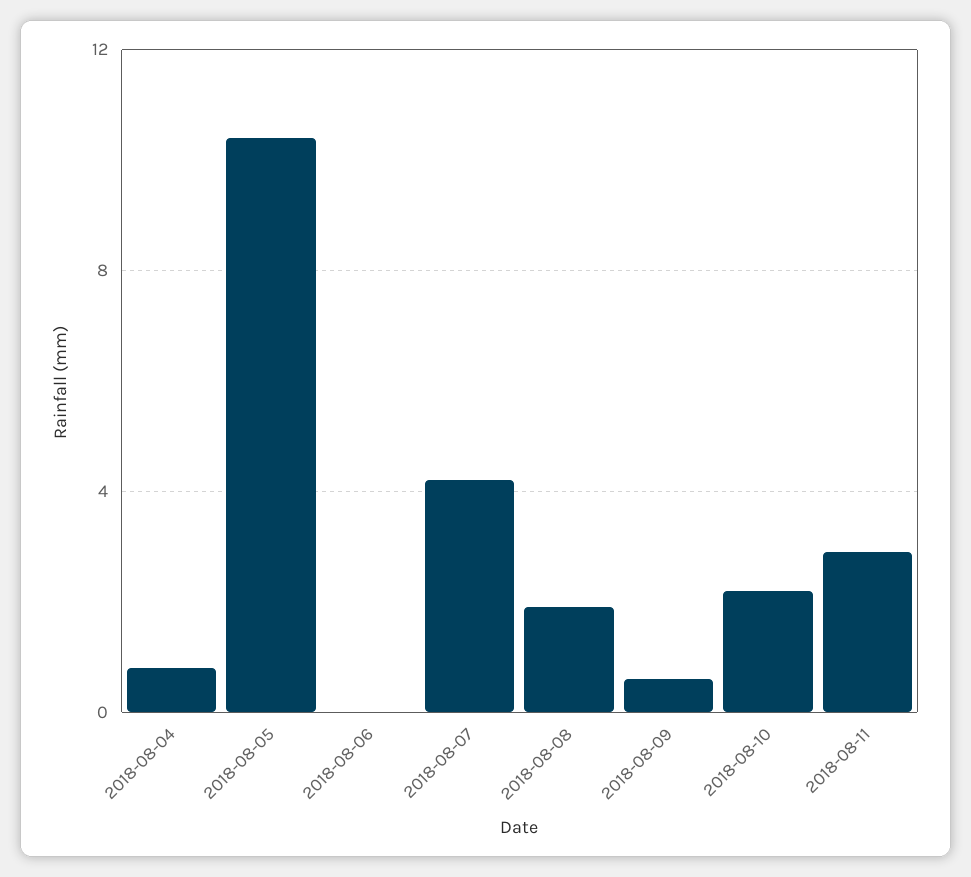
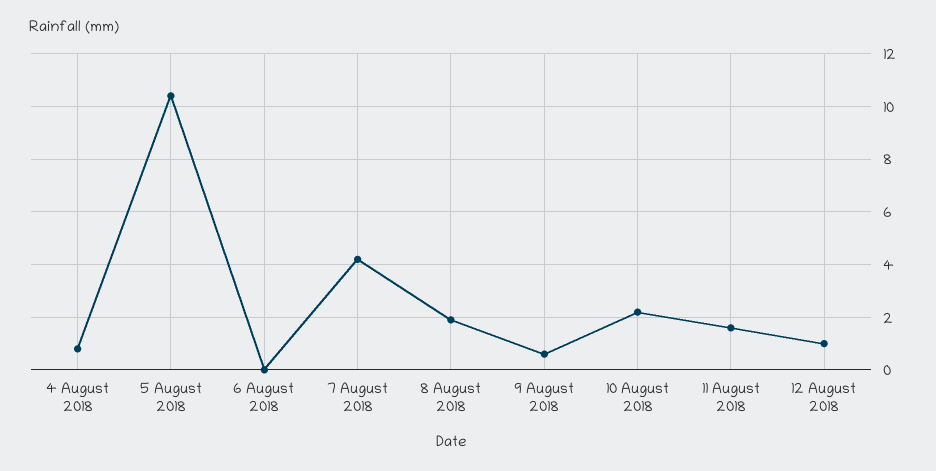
2018-08-11: 3 -> 1.5
12 August 2018: none -> 1

